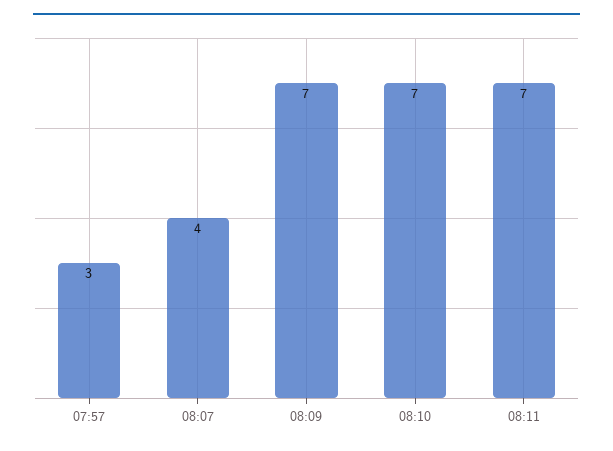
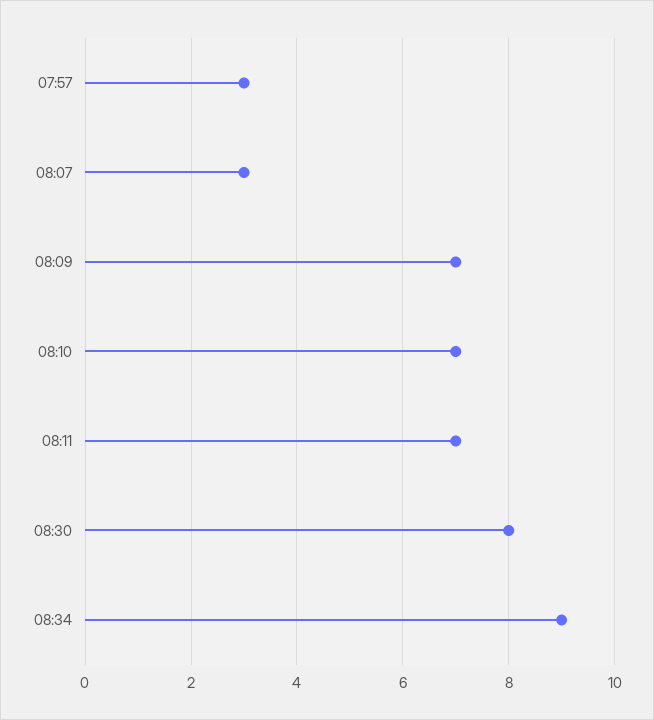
08:07: 4 -> 3
08:30: none -> 8
08:34: none -> 9

